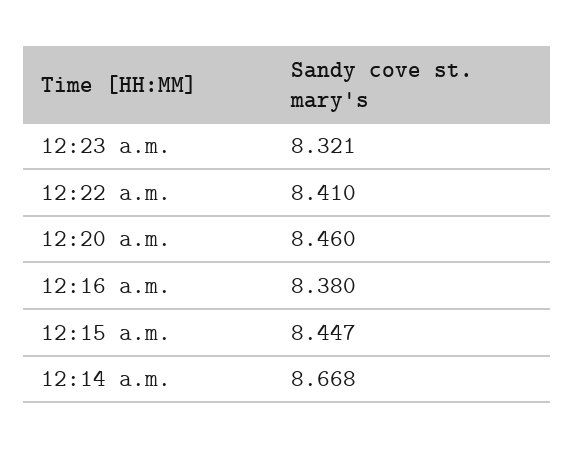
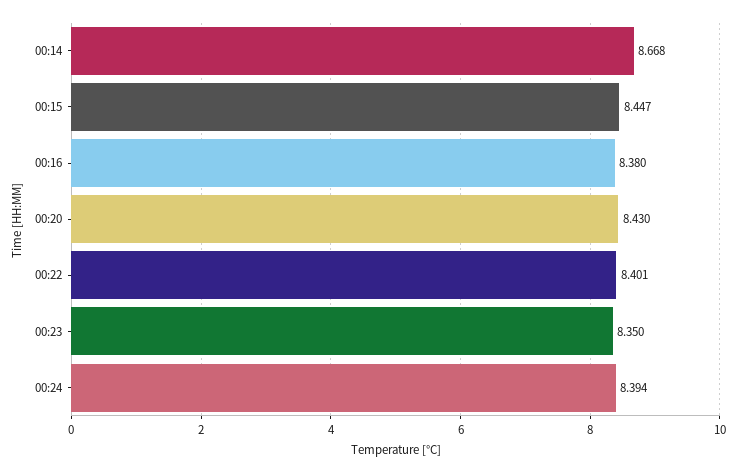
12:23 a.m.: 8.321 -> 8.35
12:22 a.m.: 8.41 -> 8.401
12:20 a.m.: 8.46 -> 8.43
00:24: none -> 8.394

